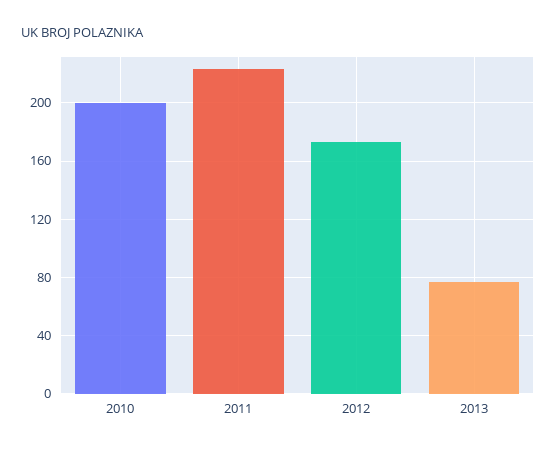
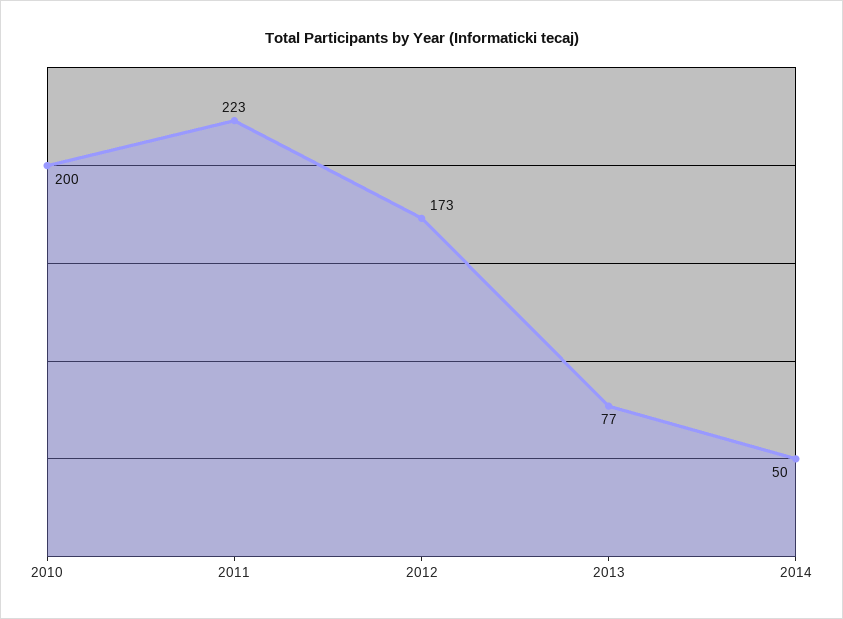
2014: none -> 50

